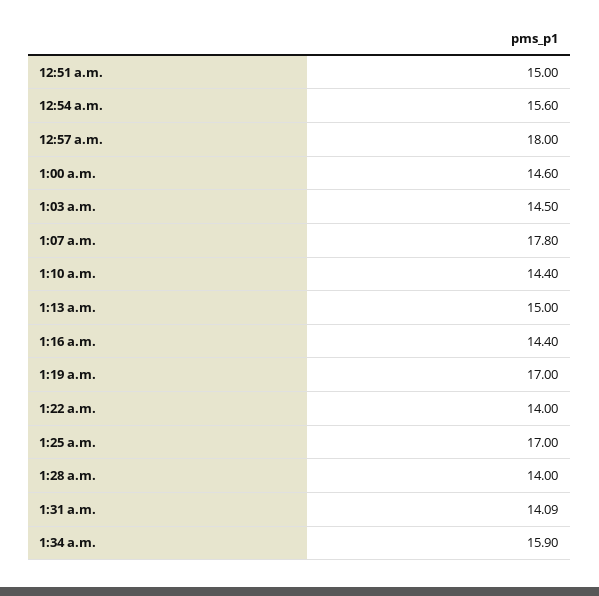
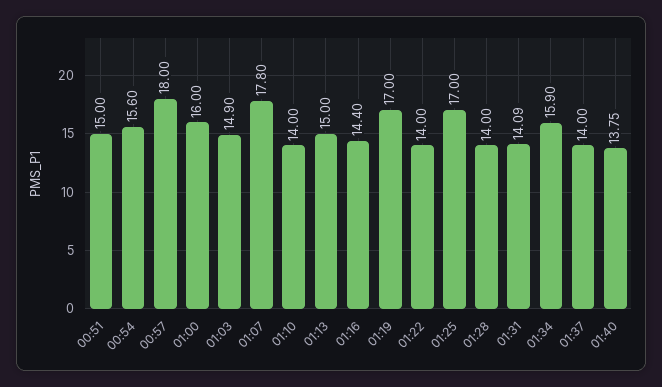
1:00 a.m.: 14.6 -> 16
1:03 a.m.: 14.5 -> 14.9
1:10 a.m.: 14.4 -> 14
01:37: none -> 14
01:40: none -> 13.75

